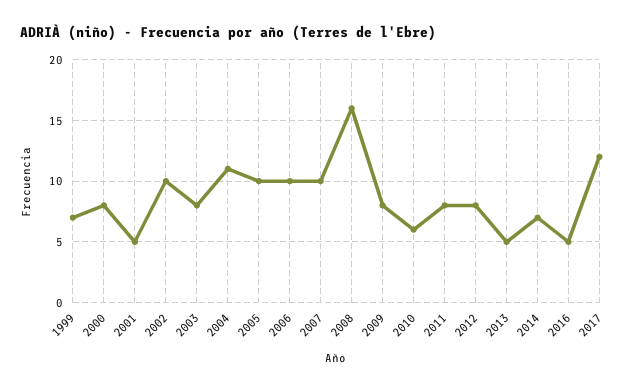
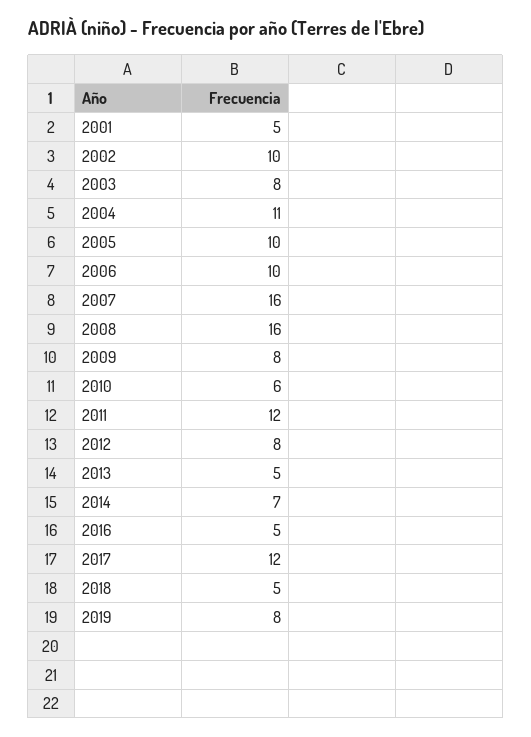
1999: 7 -> none
2000: 8 -> none
2007: 10 -> 16
2011: 8 -> 12
2018: none -> 5
2019: none -> 8

